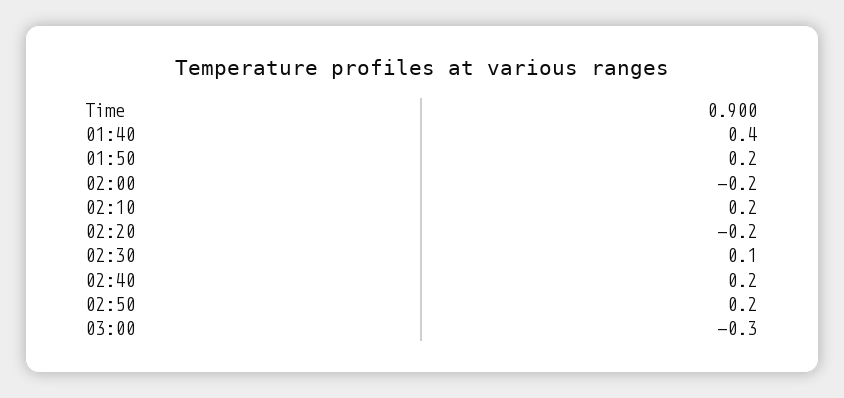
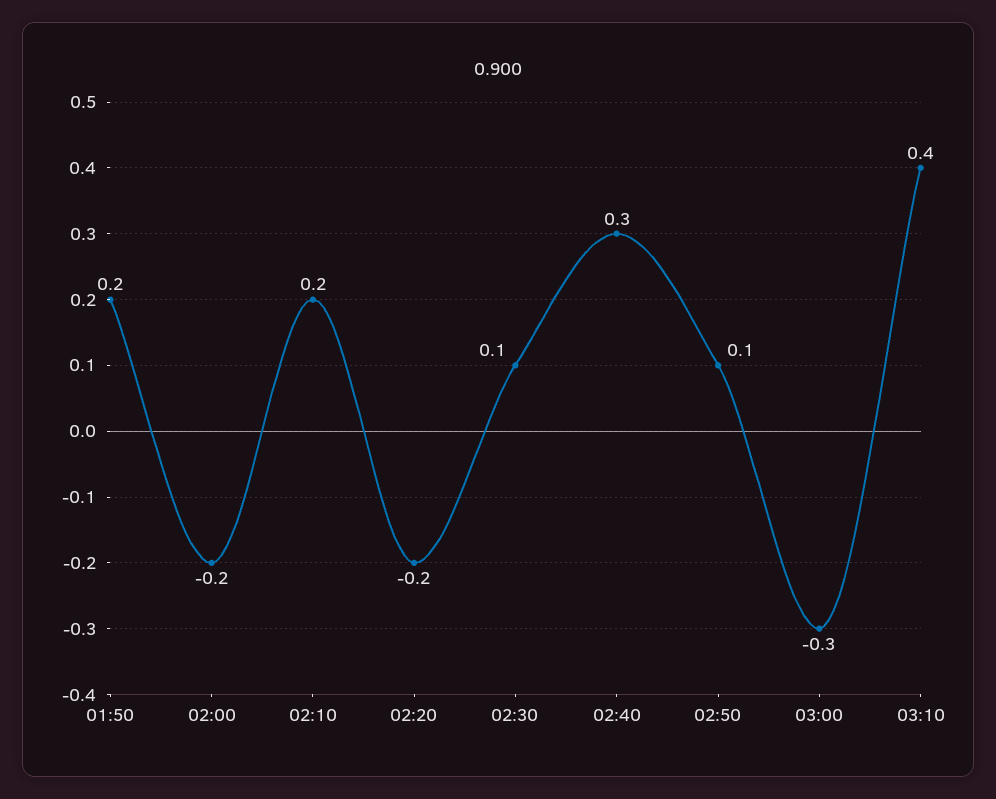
01:40: 0.4 -> none
02:40: 0.2 -> 0.3
02:50: 0.2 -> 0.1
03:10: none -> 0.4

